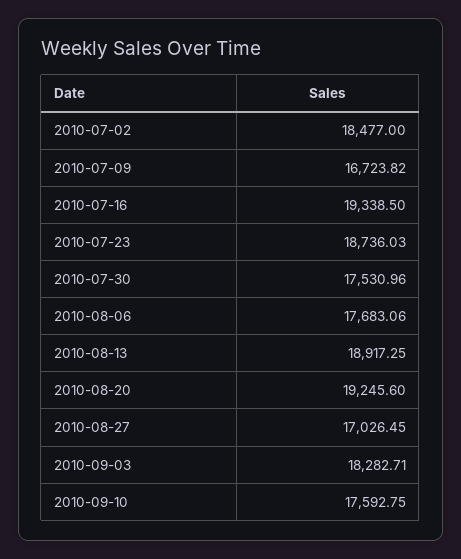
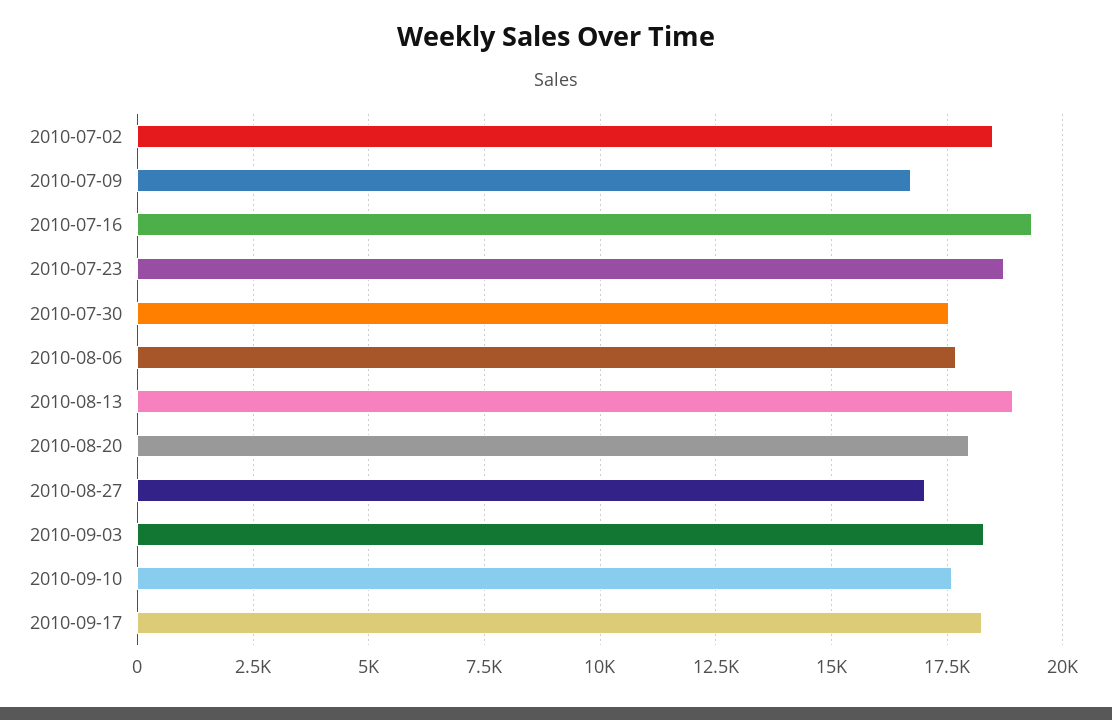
2010-08-20: 19245.6 -> 18000
2010-09-17: none -> 18250

